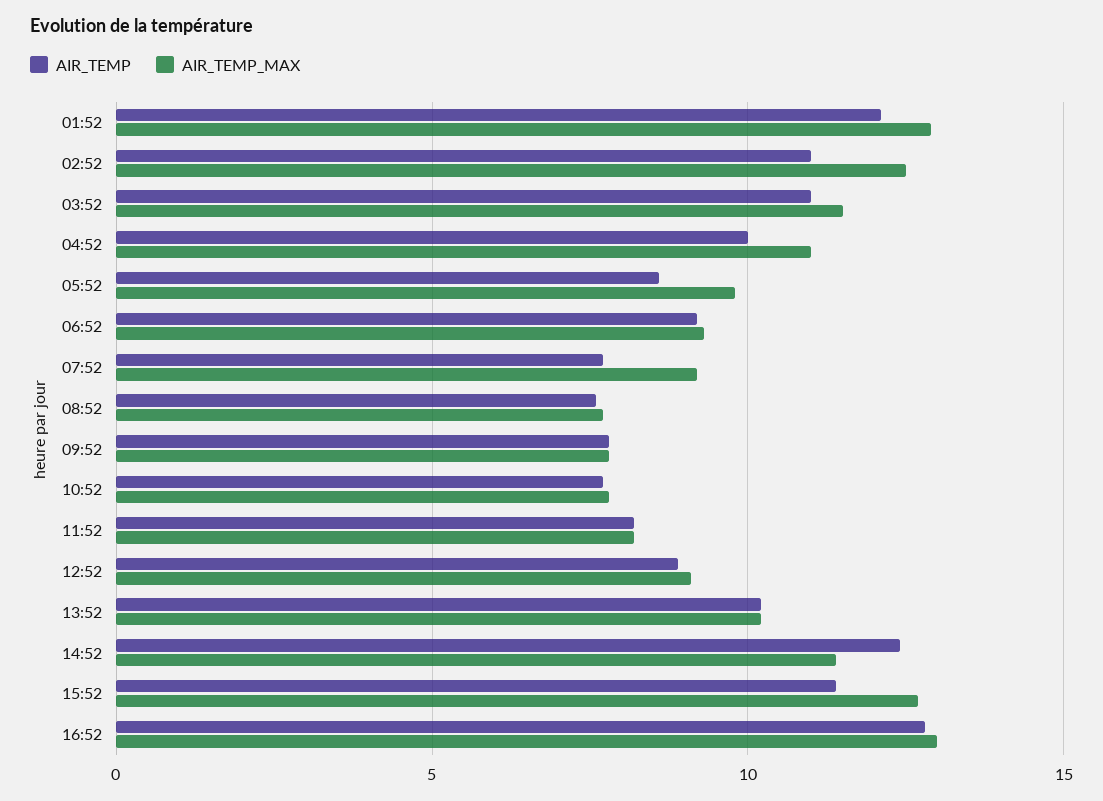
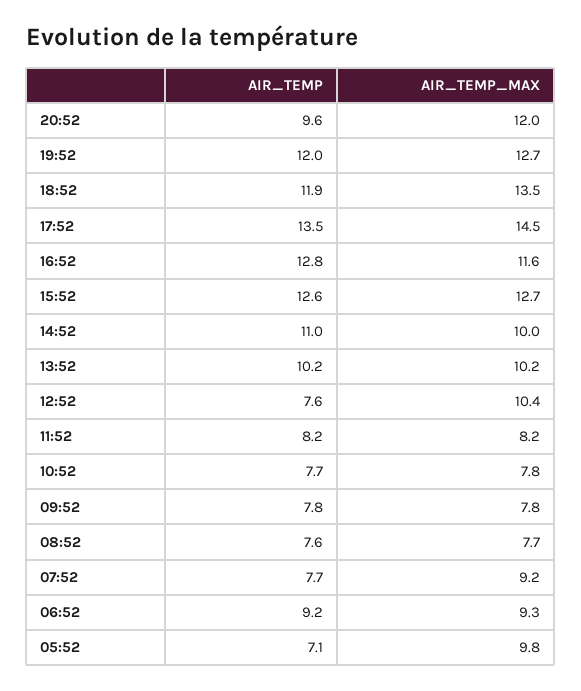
AIR_TEMP, 01:52: 12 -> none
AIR_TEMP_MAX, 01:52: 13 -> none
AIR_TEMP, 02:52: 11 -> none
AIR_TEMP_MAX, 02:52: 12.5 -> none
AIR_TEMP, 03:52: 11 -> none
AIR_TEMP_MAX, 03:52: 11.5 -> none
AIR_TEMP, 04:52: 10 -> none
AIR_TEMP_MAX, 04:52: 11 -> none
AIR_TEMP, 05:52: 8.5 -> 7.1
AIR_TEMP, 12:52: 9 -> 7.6
AIR_TEMP_MAX, 12:52: 9 -> 10.4
AIR_TEMP, 14:52: 12.5 -> 11
AIR_TEMP_MAX, 14:52: 11.5 -> 10
AIR_TEMP, 15:52: 11.5 -> 12.6
AIR_TEMP_MAX, 16:52: 13 -> 11.6
AIR_TEMP, 20:52: none -> 9.6
AIR_TEMP_MAX, 20:52: none -> 12
AIR_TEMP, 19:52: none -> 12
AIR_TEMP_MAX, 19:52: none -> 12.7
AIR_TEMP, 18:52: none -> 11.9
AIR_TEMP_MAX, 18:52: none -> 13.5
AIR_TEMP, 17:52: none -> 13.5
AIR_TEMP_MAX, 17:52: none -> 14.5

